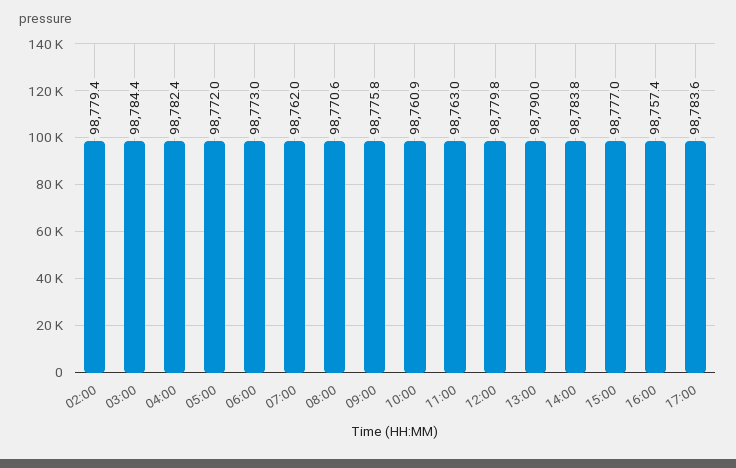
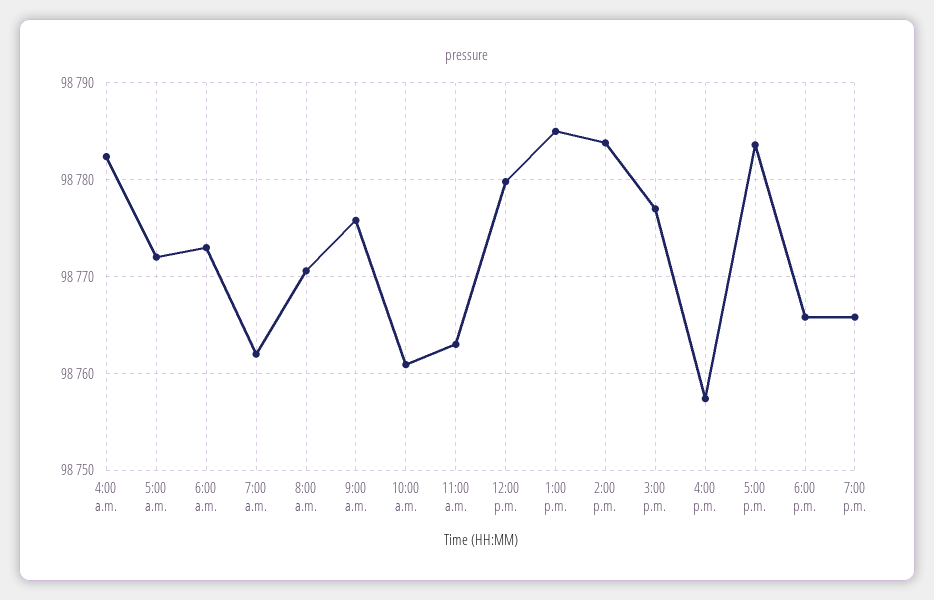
02:00: 98779.4 -> none
03:00: 98784.4 -> none
13:00: 98790 -> 98785
6:00 p.m.: none -> 98766
7:00 p.m.: none -> 98766

